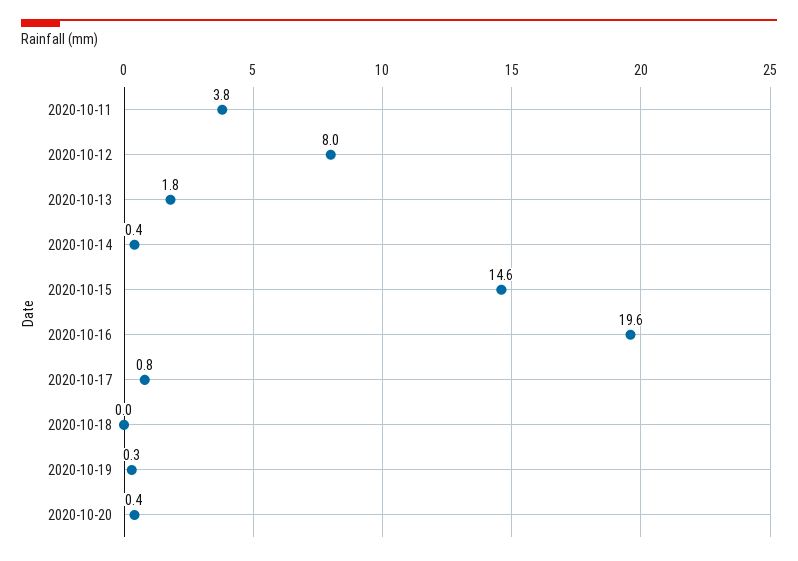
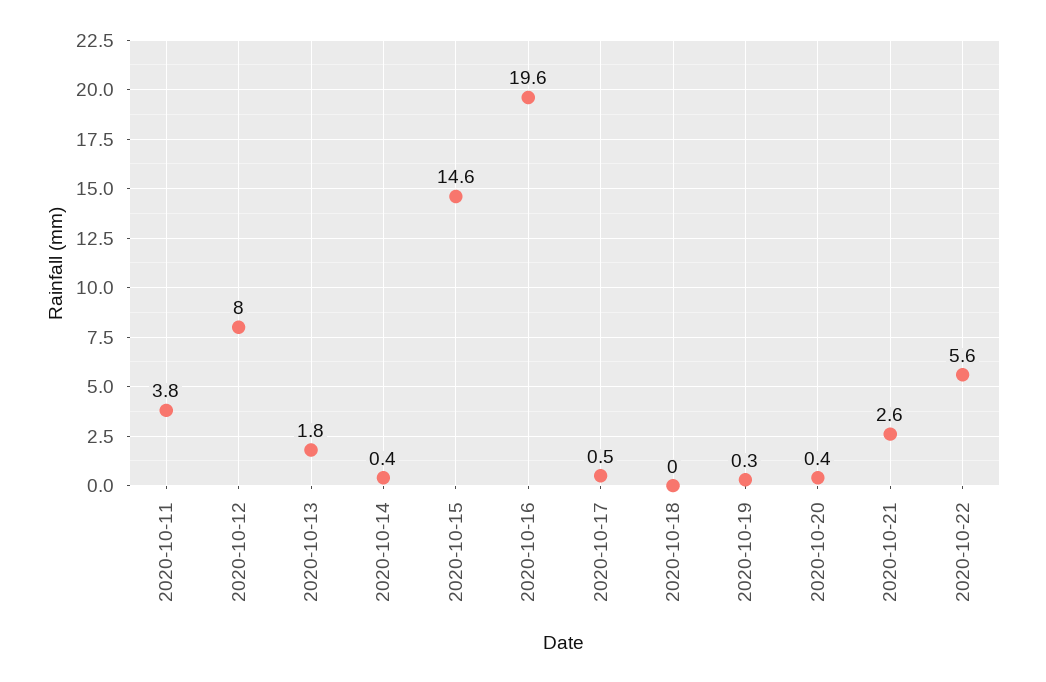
2020-10-17: 0.8 -> 0.5
2020-10-21: none -> 2.6
2020-10-22: none -> 5.6

